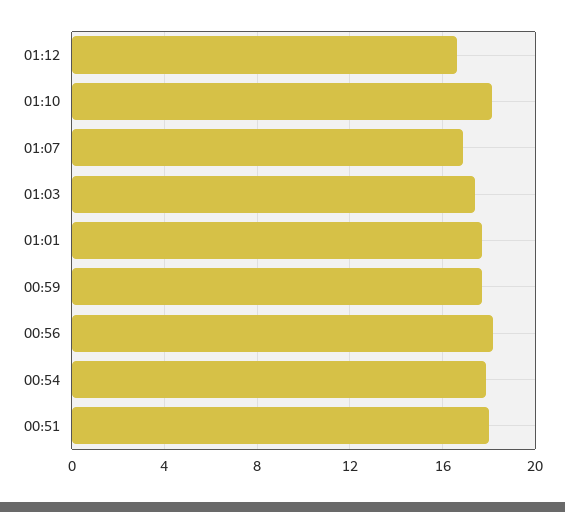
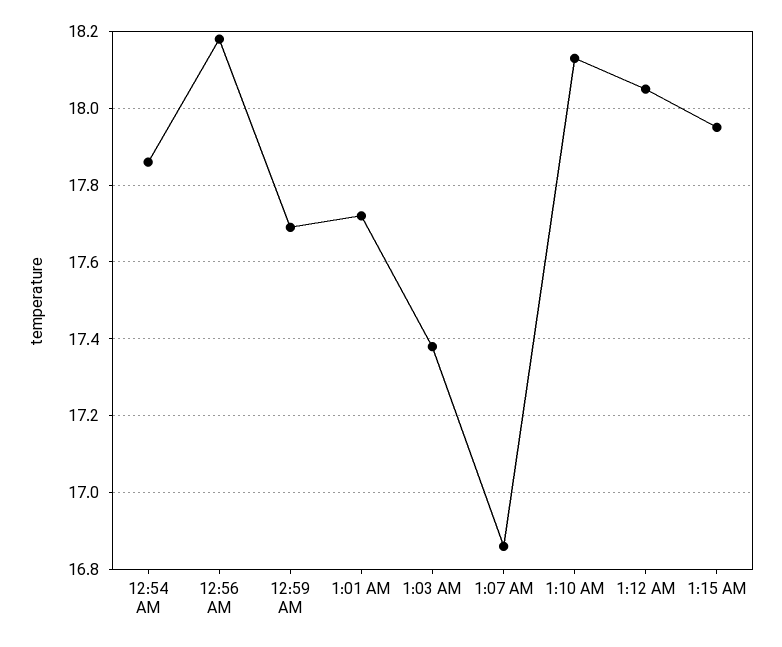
01:12: 16.5 -> 18.05
00:51: 18 -> none
1:15 AM: none -> 17.95

